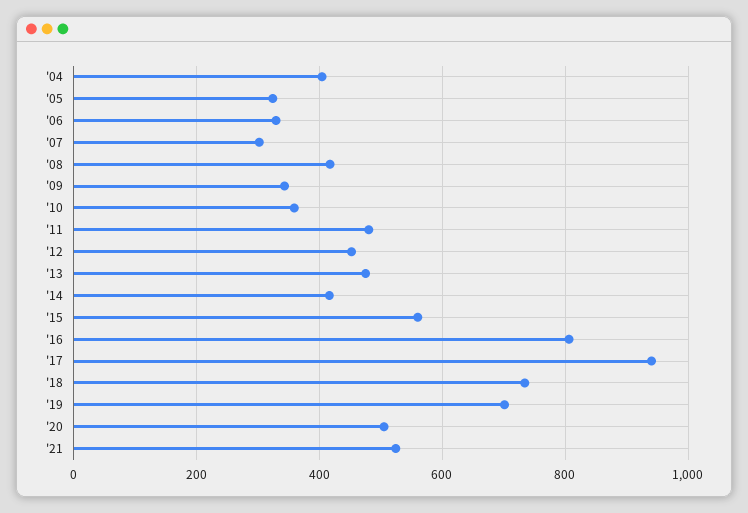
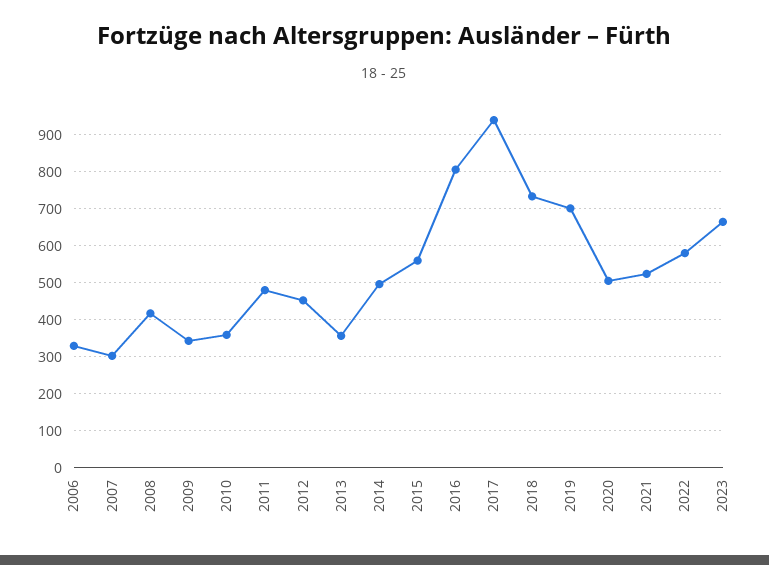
'04: 400 -> none
'05: 320 -> none
'13: 480 -> 360
'14: 420 -> 500
2022: none -> 580
2023: none -> 660

